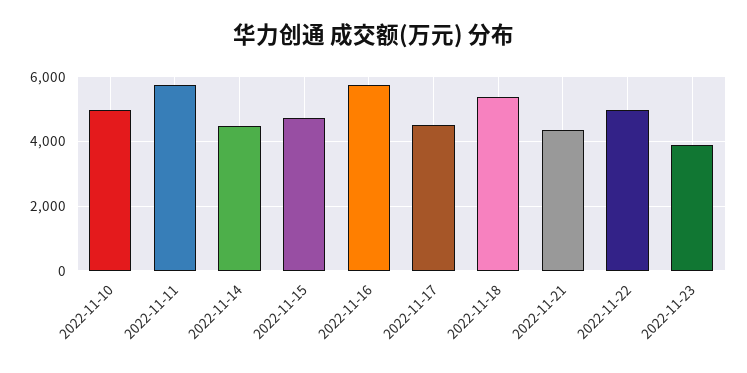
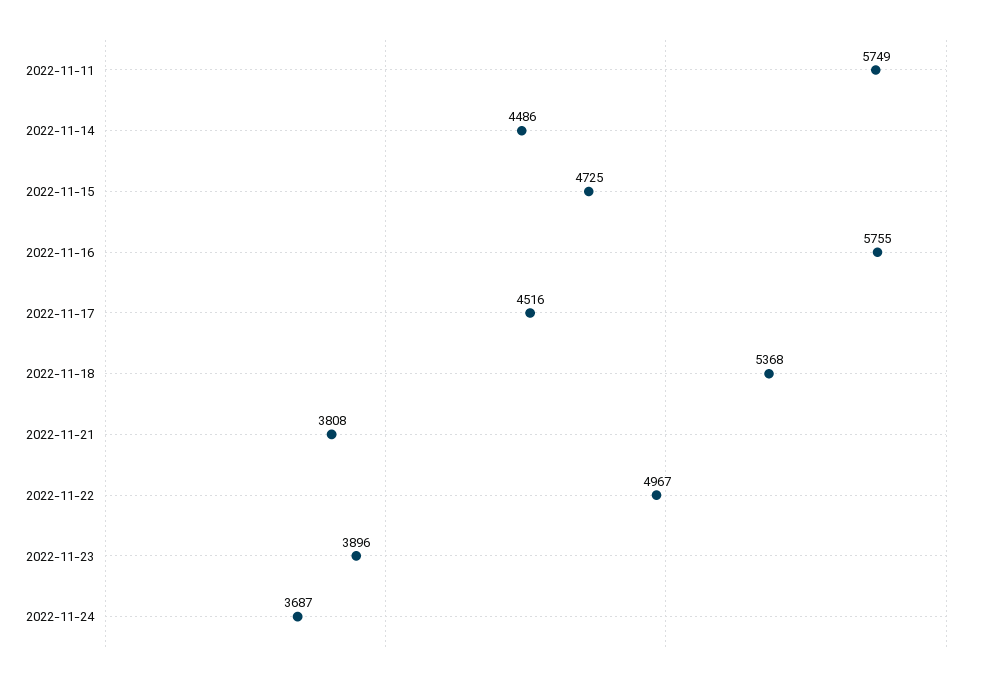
2022-11-10: 5000 -> none
2022-11-21: 4400 -> 3808
2022-11-24: none -> 3687

